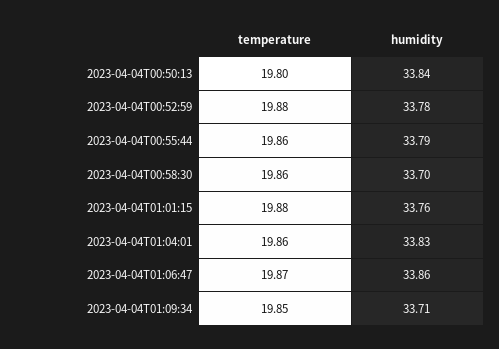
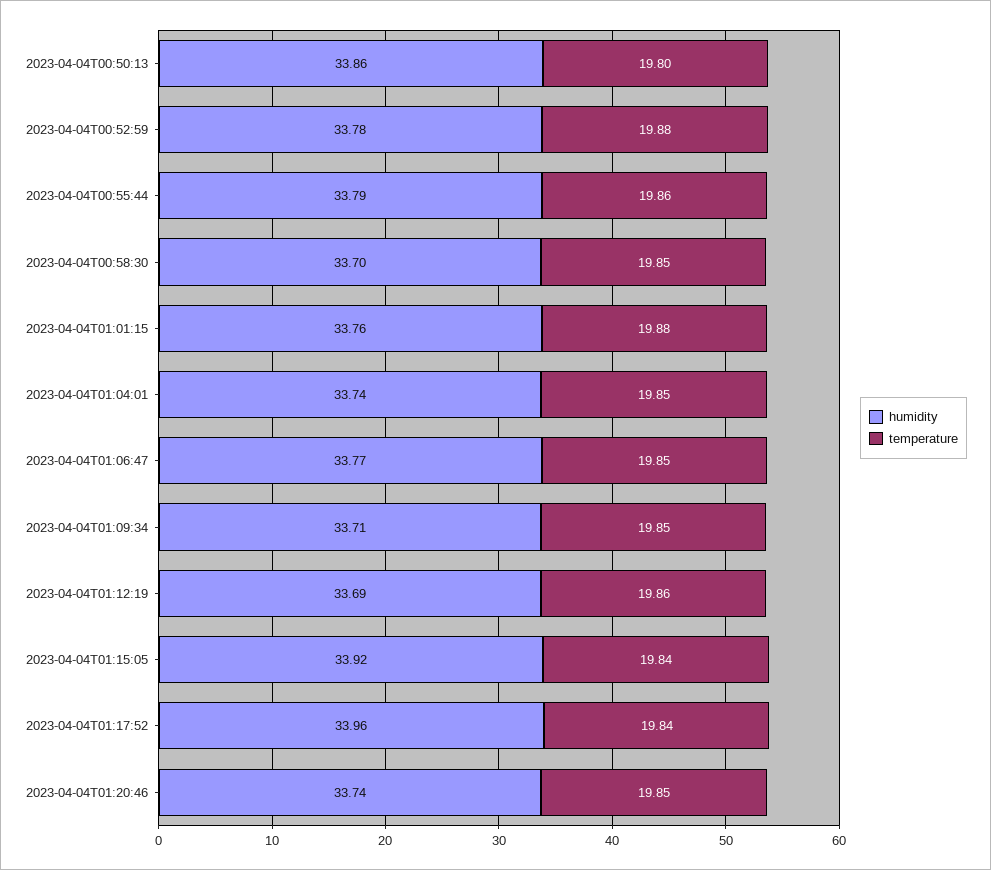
humidity, 2023-04-04T00:50:13: 33.84 -> 33.86
temperature, 2023-04-04T00:58:30: 19.86 -> 19.85
temperature, 2023-04-04T01:04:01: 19.86 -> 19.85
humidity, 2023-04-04T01:04:01: 33.83 -> 33.74
temperature, 2023-04-04T01:06:47: 19.87 -> 19.85
humidity, 2023-04-04T01:06:47: 33.86 -> 33.77
humidity, 2023-04-04T01:12:19: none -> 33.69
temperature, 2023-04-04T01:12:19: none -> 19.86
humidity, 2023-04-04T01:15:05: none -> 33.92
temperature, 2023-04-04T01:15:05: none -> 19.84
humidity, 2023-04-04T01:17:52: none -> 33.96
temperature, 2023-04-04T01:17:52: none -> 19.84
humidity, 2023-04-04T01:20:46: none -> 33.74
temperature, 2023-04-04T01:20:46: none -> 19.85

